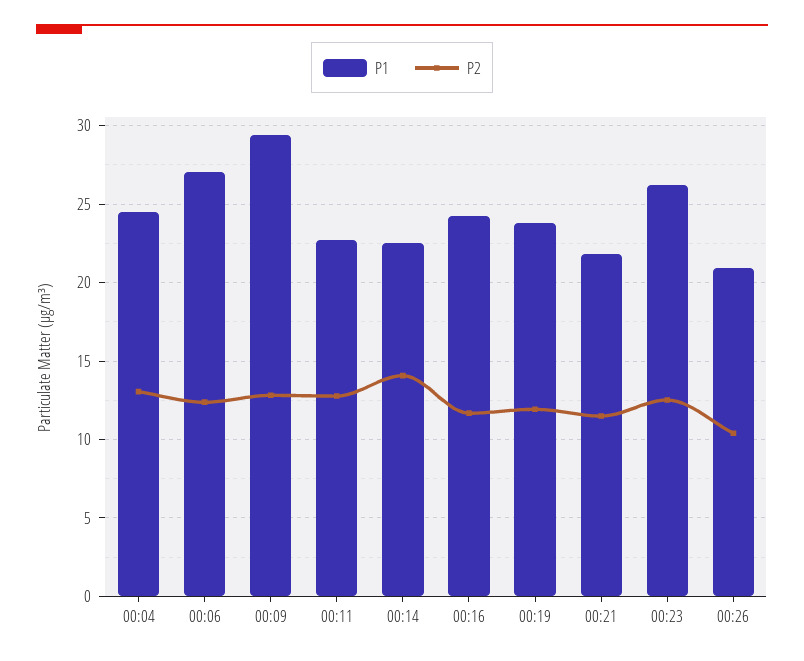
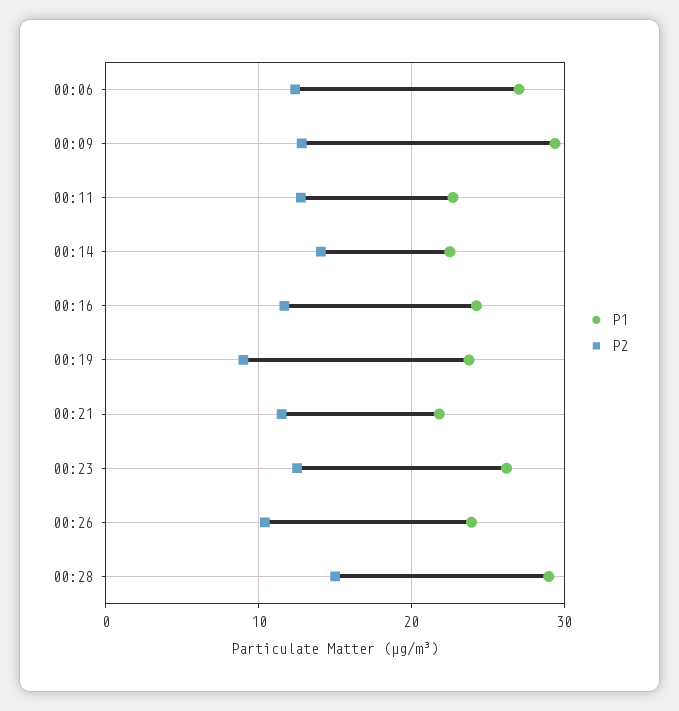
P1, 00:04: 24.5 -> none
P2, 00:04: 13 -> none
P2, 00:19: 12 -> 9
P1, 00:26: 21 -> 24
P1, 00:28: none -> 29
P2, 00:28: none -> 15

